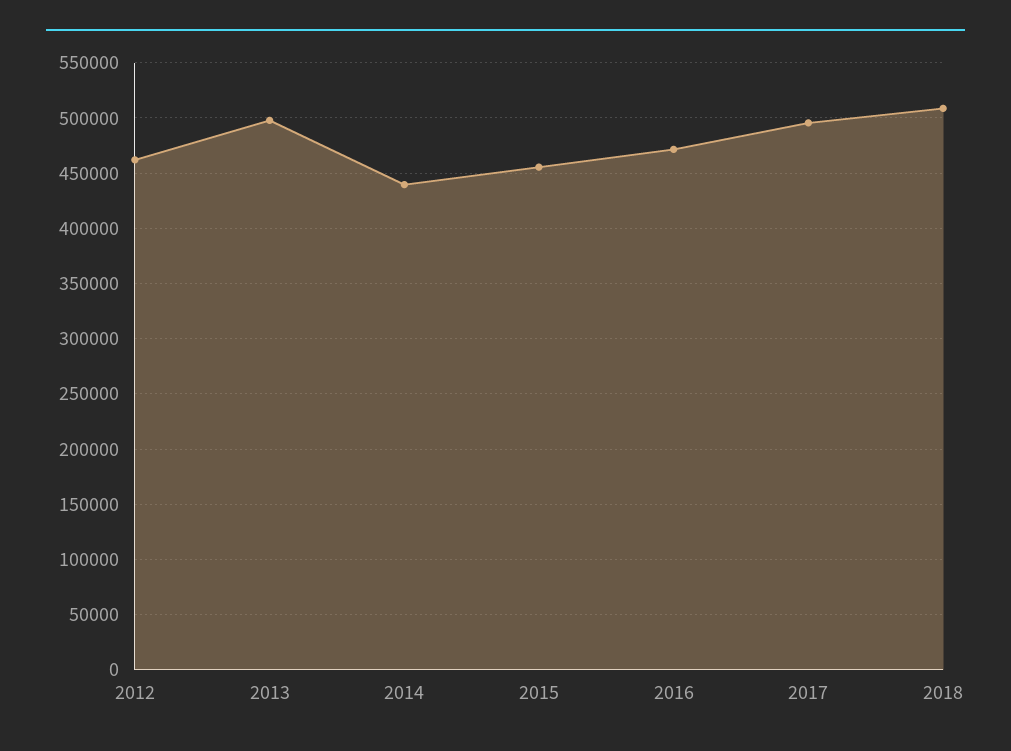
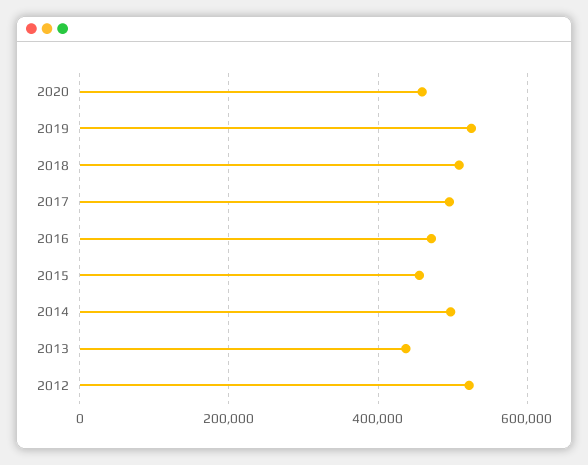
2012: 460000 -> 520000
2013: 500000 -> 440000
2014: 440000 -> 500000
2020: none -> 460000
2019: none -> 520000

